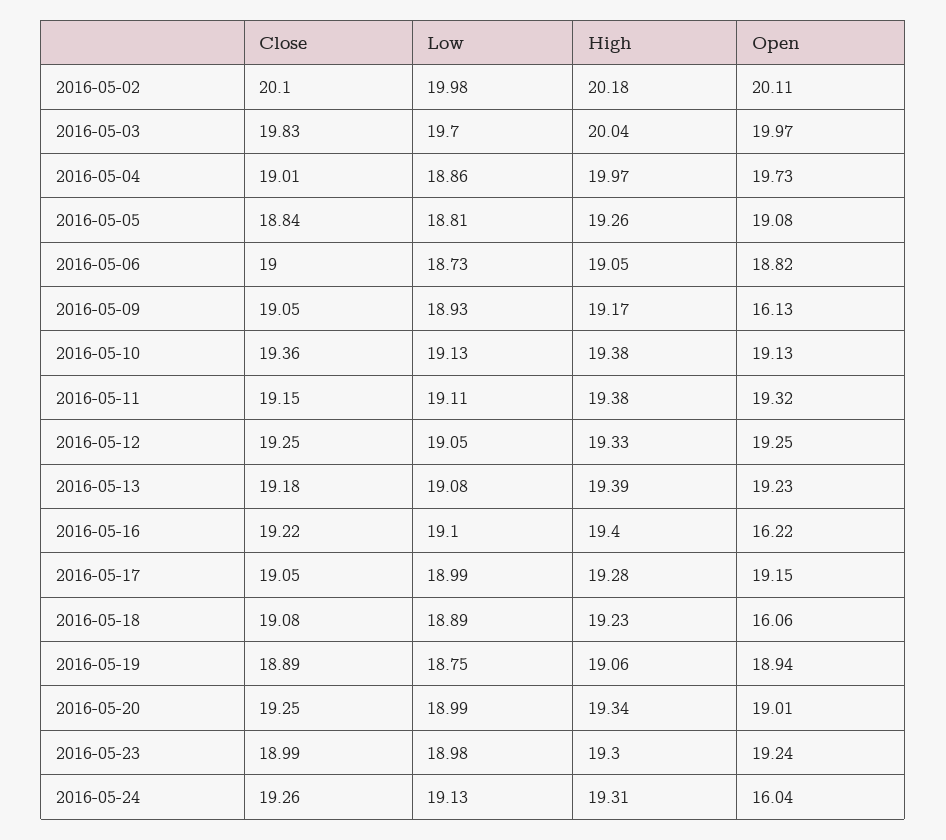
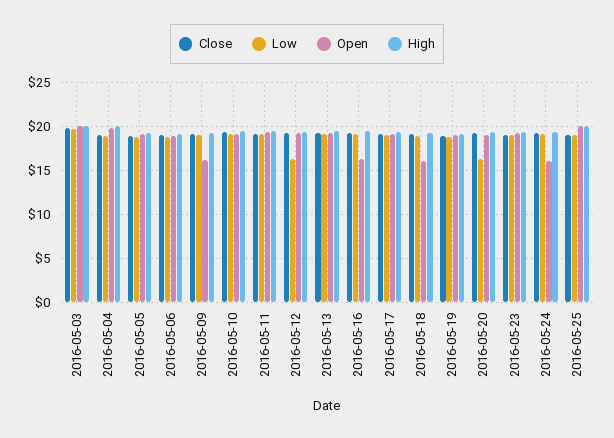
Close, 2016-05-02: 20.1 -> none
Low, 2016-05-02: 19.98 -> none
High, 2016-05-02: 20.18 -> none
Open, 2016-05-02: 20.11 -> none
Low, 2016-05-12: 19.05 -> 16
Low, 2016-05-20: 18.99 -> 16
Close, 2016-05-25: none -> 19
Low, 2016-05-25: none -> 19
Open, 2016-05-25: none -> 20
High, 2016-05-25: none -> 20

